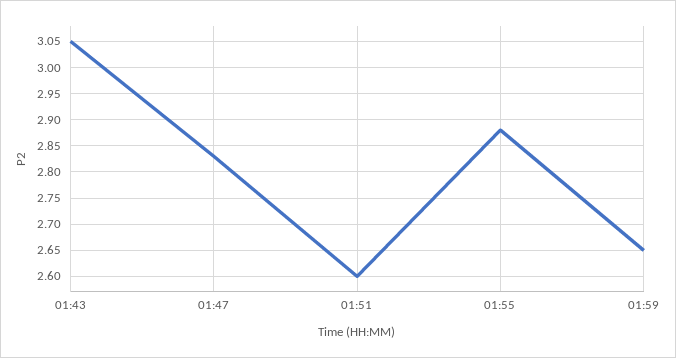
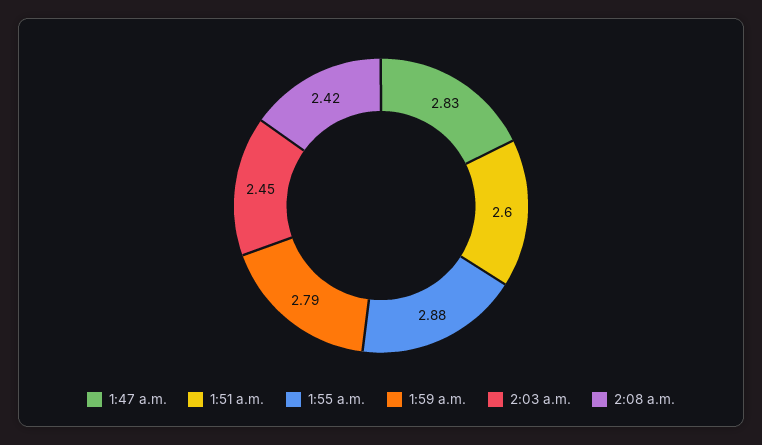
01:43: 3.05 -> none
01:59: 2.65 -> 2.79
2:03 a.m.: none -> 2.45
2:08 a.m.: none -> 2.42

